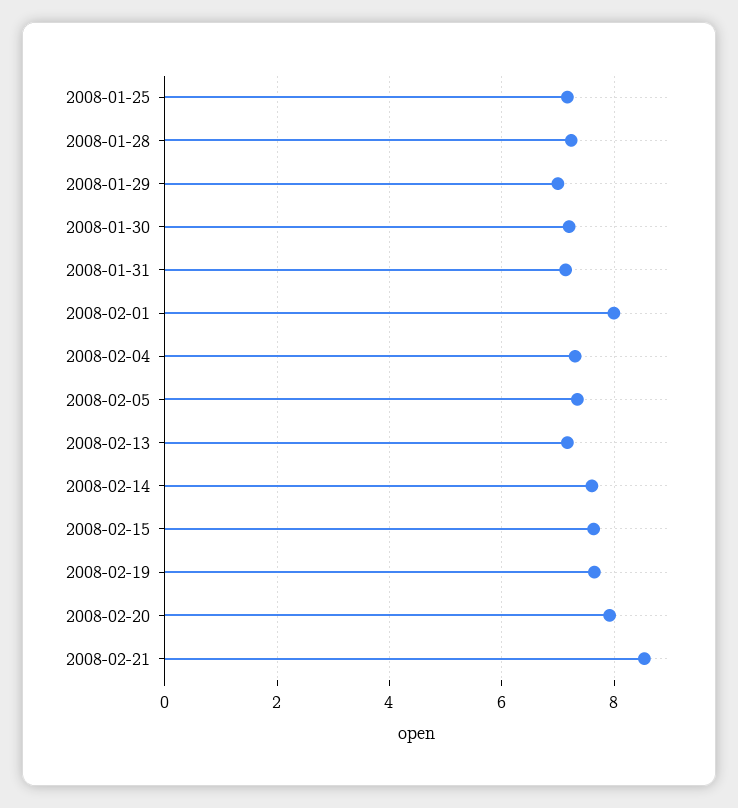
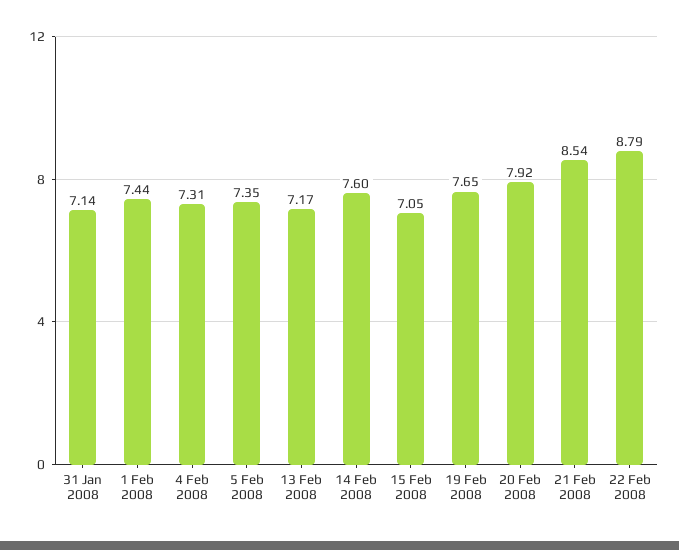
2008-01-25: 7.2 -> none
2008-01-28: 7.2 -> none
2008-01-29: 7 -> none
2008-01-30: 7.2 -> none
2008-02-01: 8 -> 7.44
2008-02-15: 7.6 -> 7.05
22 Feb 2008: none -> 8.79

